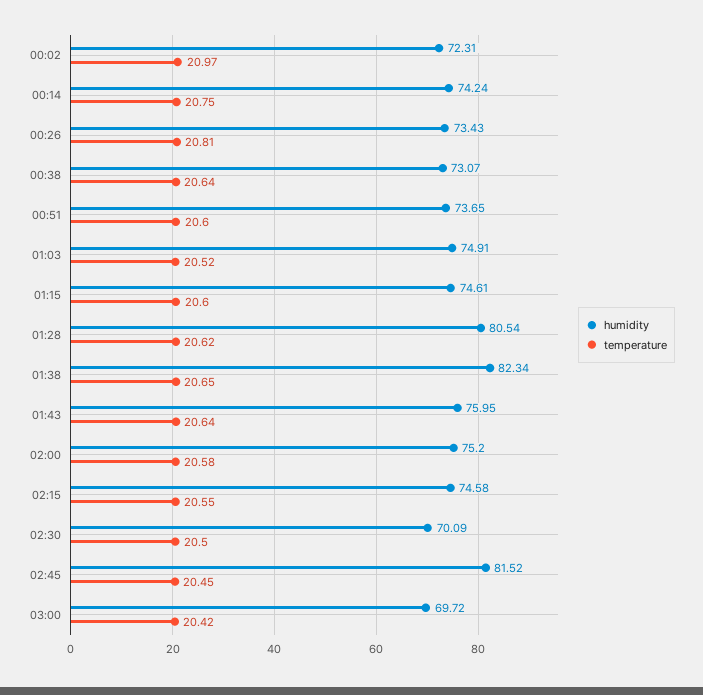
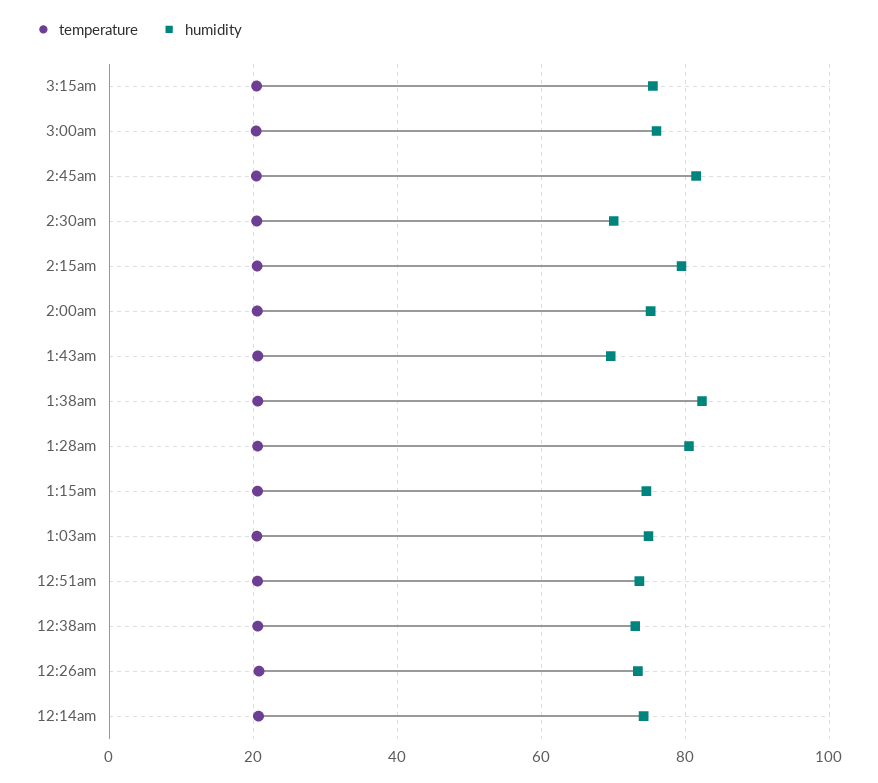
humidity, 00:02: 72.31 -> none
temperature, 00:02: 20.97 -> none
humidity, 01:43: 75.95 -> 70
humidity, 02:15: 74.58 -> 80
humidity, 03:00: 69.72 -> 76
temperature, 3:15am: none -> 20
humidity, 3:15am: none -> 76

